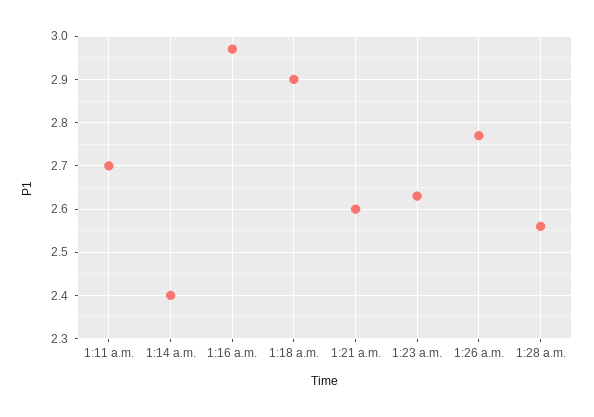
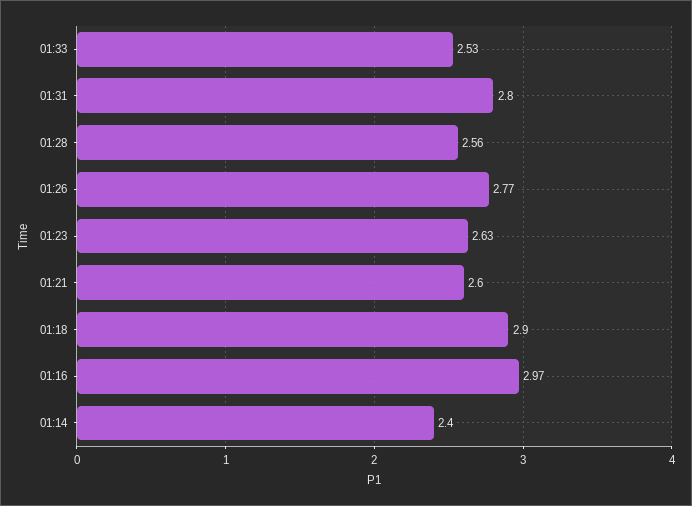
1:11 a.m.: 2.7 -> none
01:33: none -> 2.53
01:31: none -> 2.8

